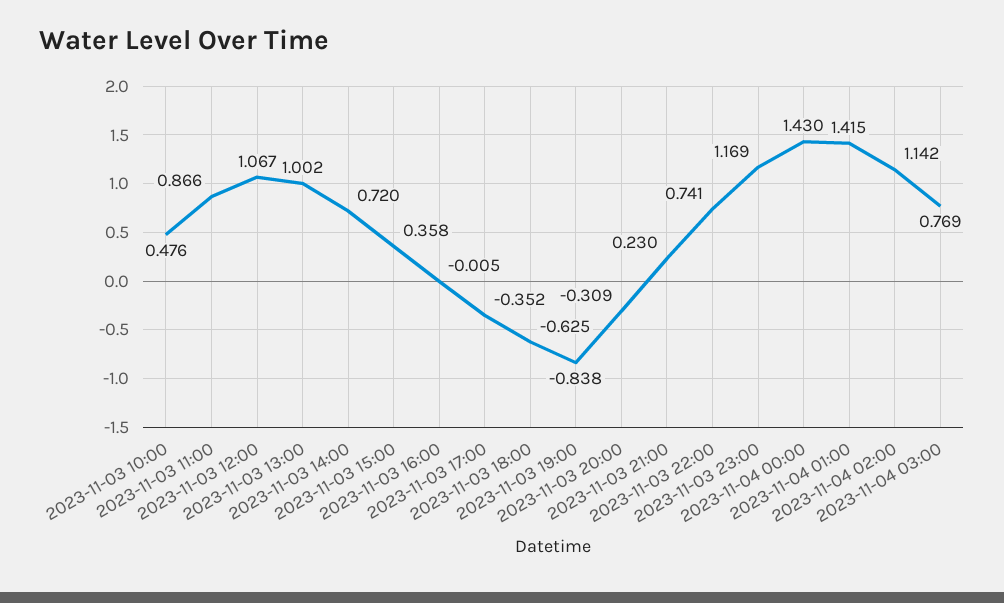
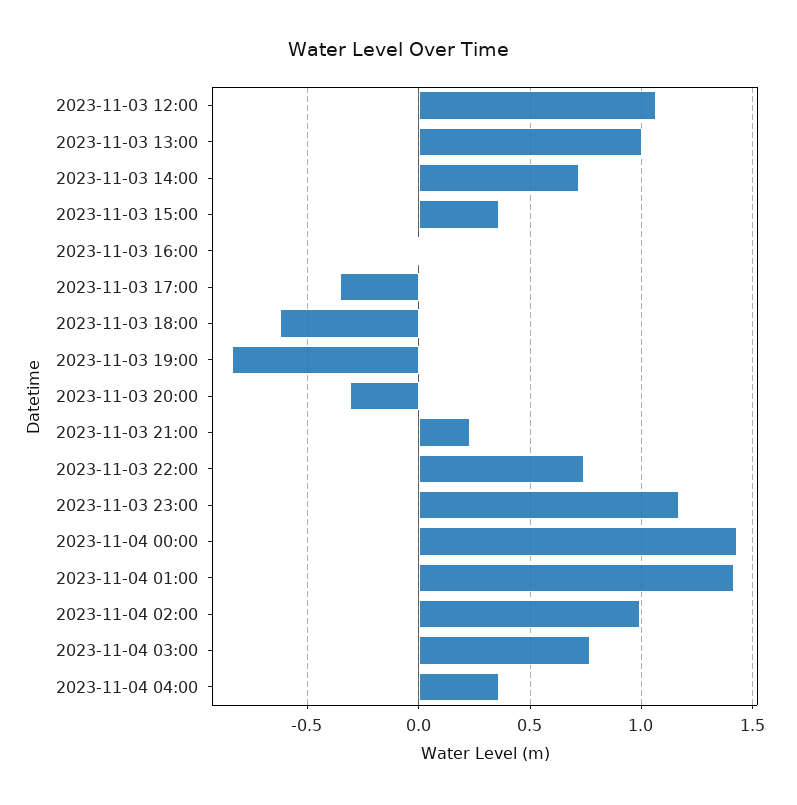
2023-11-03 10:00: 0.476 -> none
2023-11-03 11:00: 0.866 -> none
2023-11-04 02:00: 1.142 -> 1
2023-11-04 04:00: none -> 0.35

